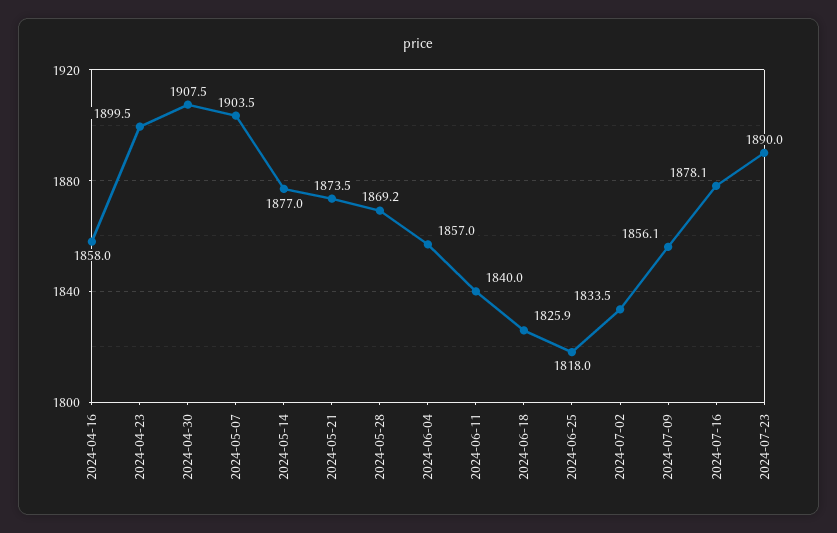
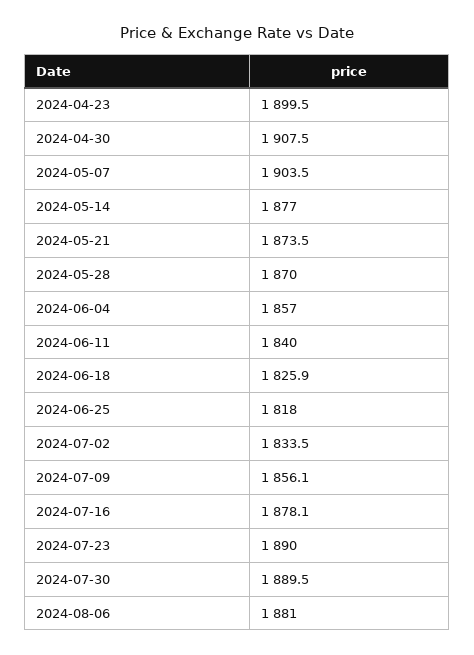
2024-04-16: 1858 -> none
2024-05-28: 1869.2 -> 1870
2024-07-30: none -> 1889.5
2024-08-06: none -> 1881

